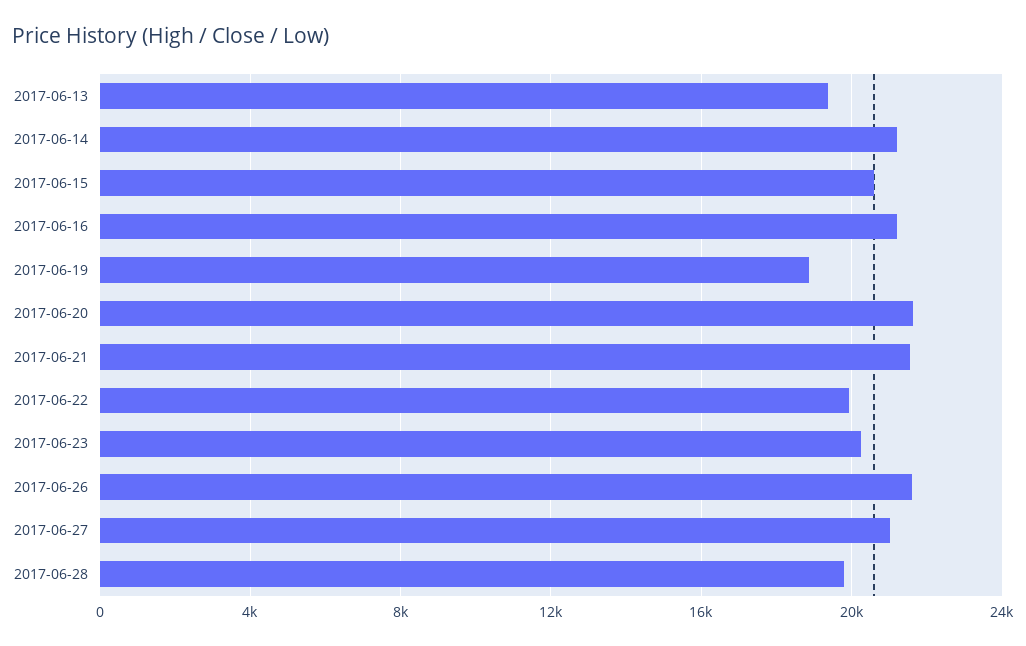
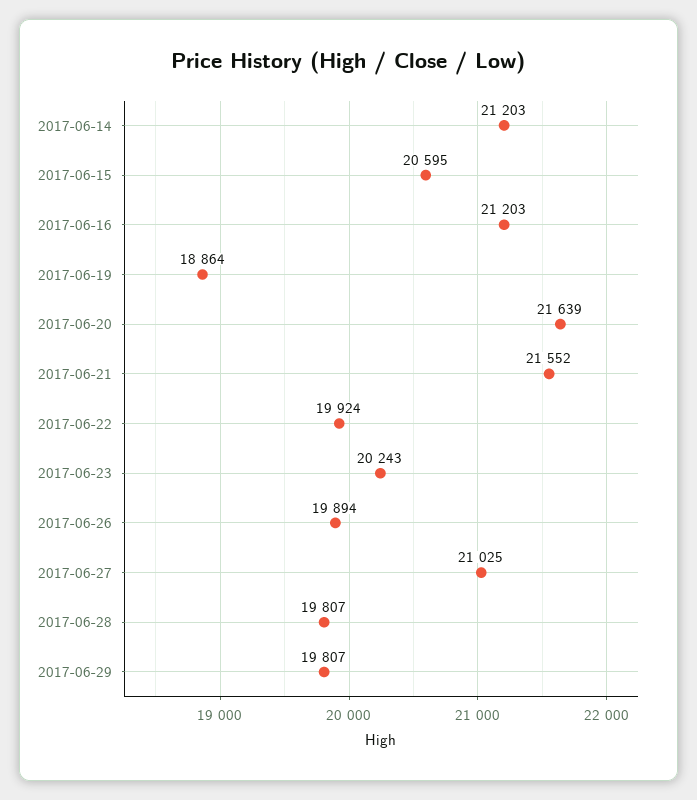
2017-06-13: 19500 -> none
2017-06-26: 21500 -> 19894
2017-06-29: none -> 19807

